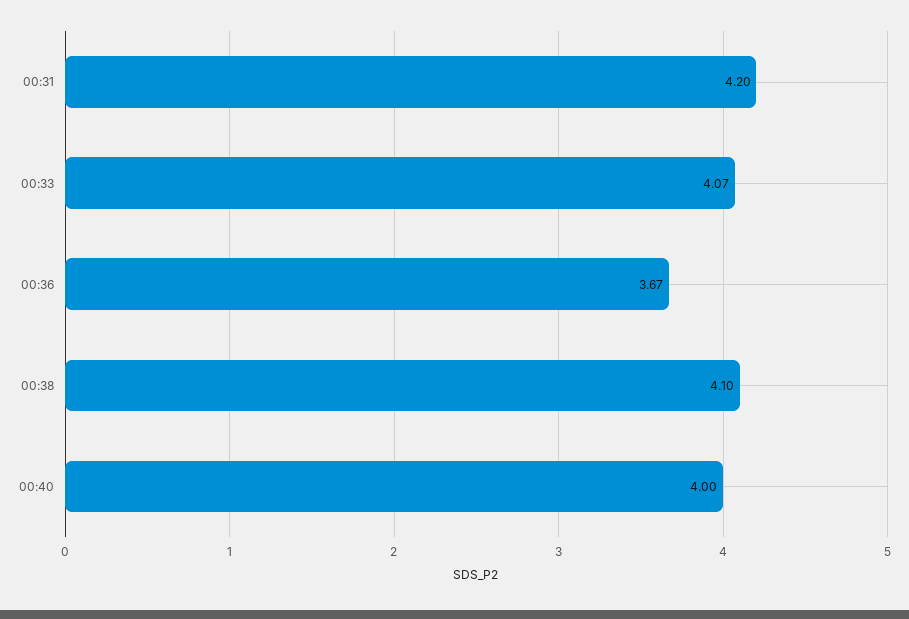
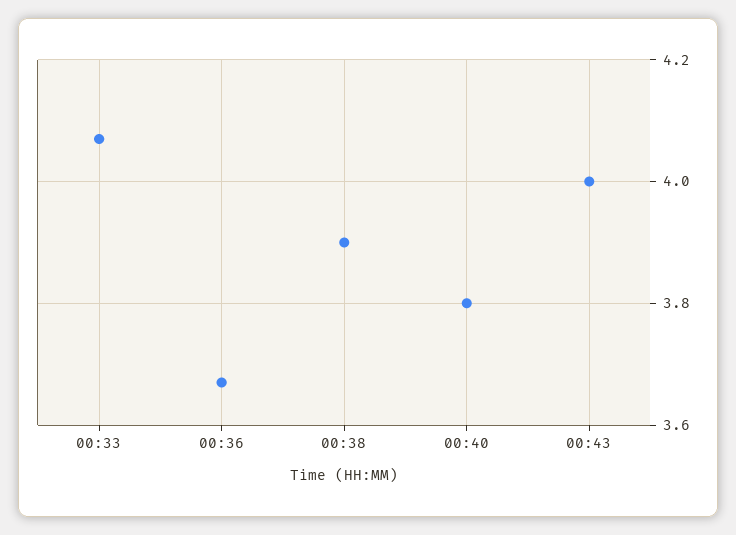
00:31: 4.2 -> none
00:38: 4.1 -> 3.9
00:40: 4 -> 3.8
00:43: none -> 4

